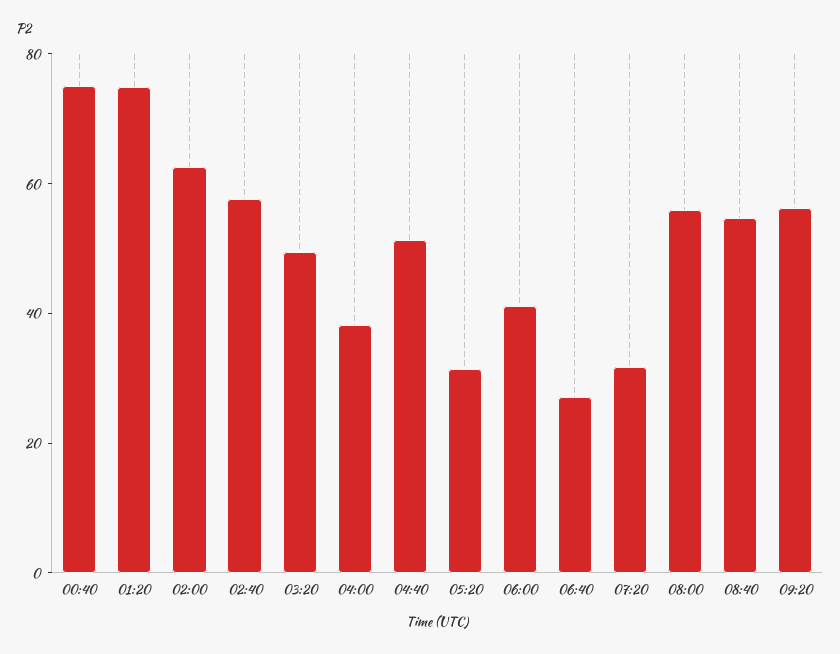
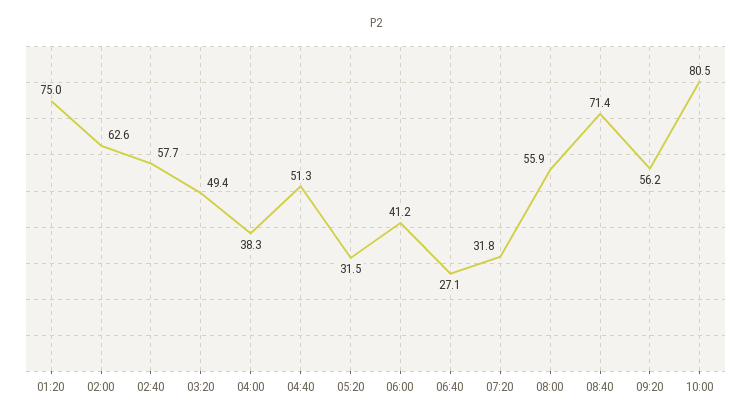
00:40: 75 -> none
08:40: 55 -> 71.4
10:00: none -> 80.5

